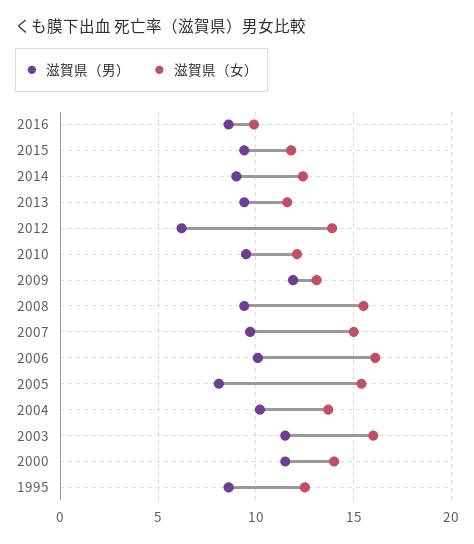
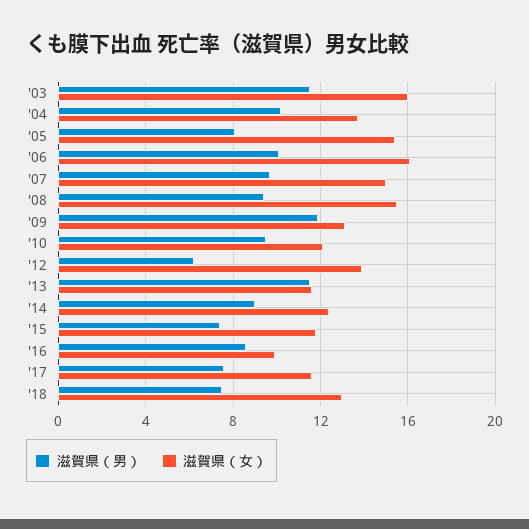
滋賀県（男）, 2015: 9.5 -> 7.5
滋賀県（男）, 2013: 9.5 -> 11.5
滋賀県（男）, 2000: 11.5 -> none
滋賀県（女）, 2000: 14 -> none
滋賀県（男）, 1995: 8.5 -> none
滋賀県（女）, 1995: 12.5 -> none
滋賀県（男）, '17: none -> 7.5
滋賀県（女）, '17: none -> 11.5
滋賀県（男）, '18: none -> 7.5
滋賀県（女）, '18: none -> 13

